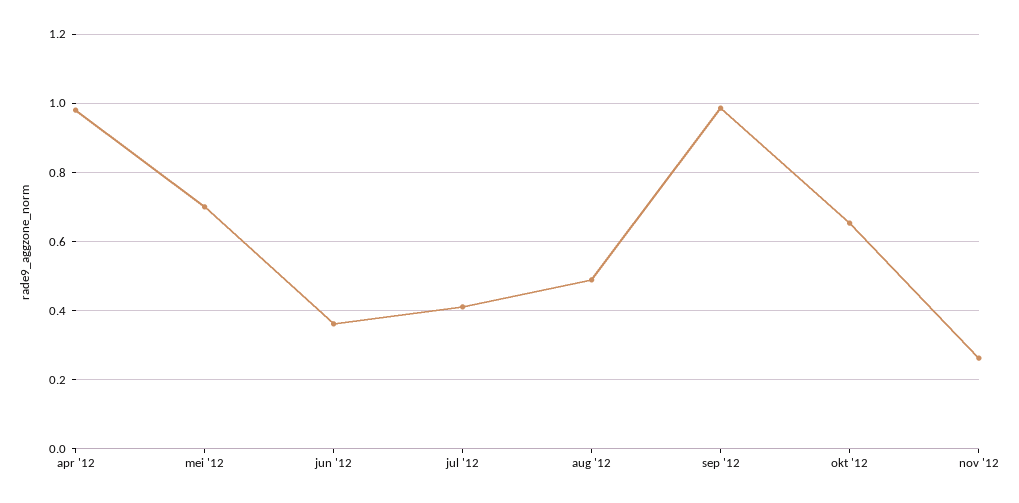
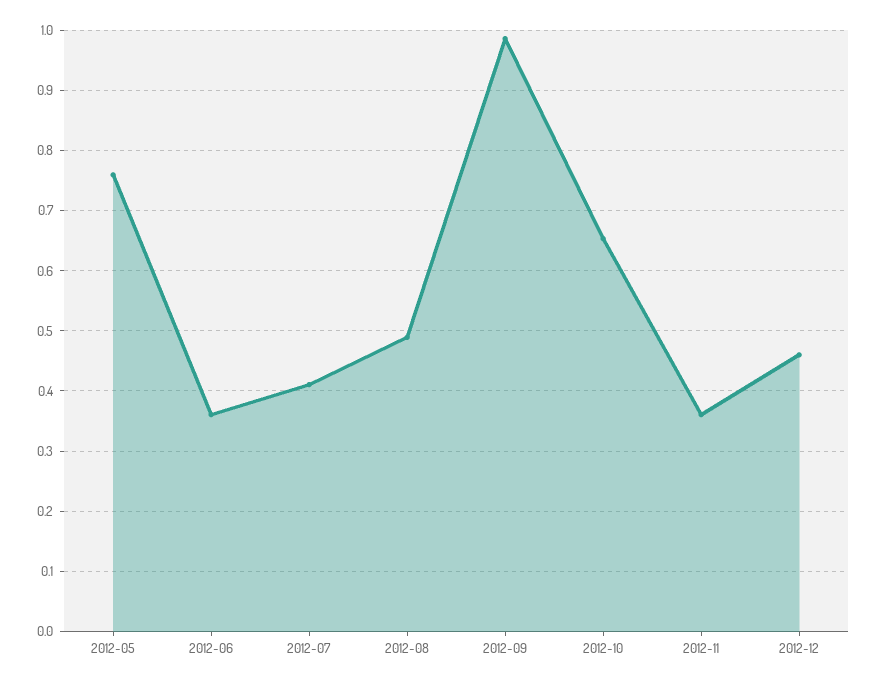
apr '12: 0.98 -> none
mei '12: 0.7 -> 0.76
nov '12: 0.26 -> 0.36
2012-12: none -> 0.46

